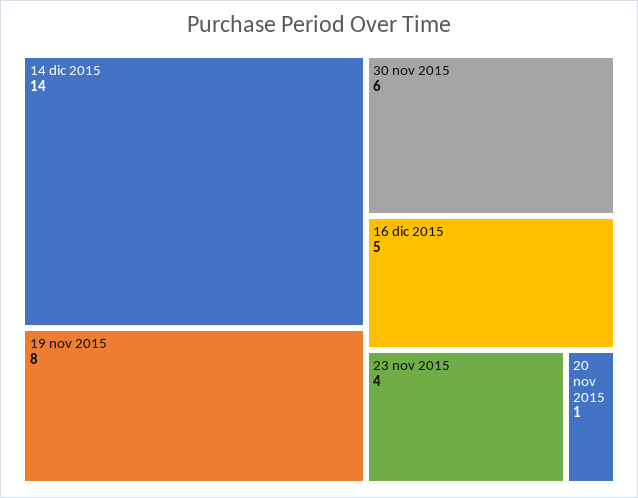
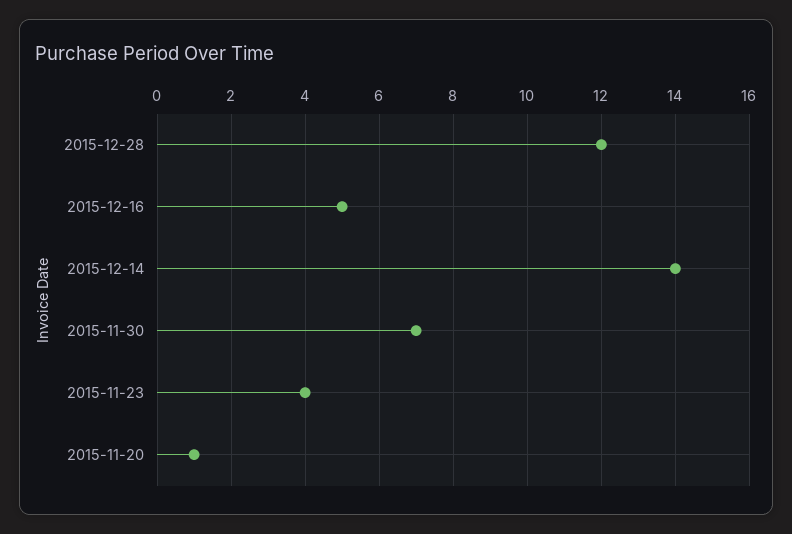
19 nov 2015: 8 -> none
30 nov 2015: 6 -> 7
2015-12-28: none -> 12

